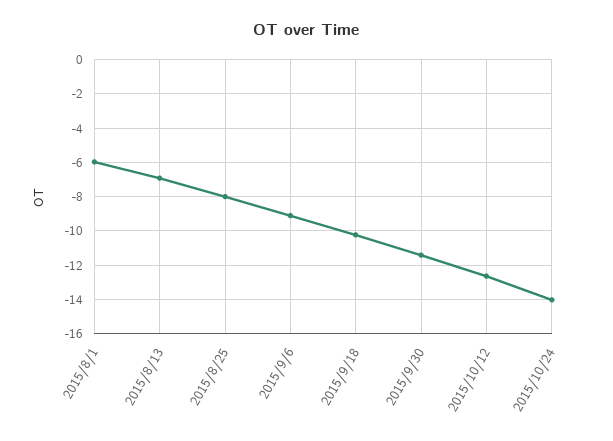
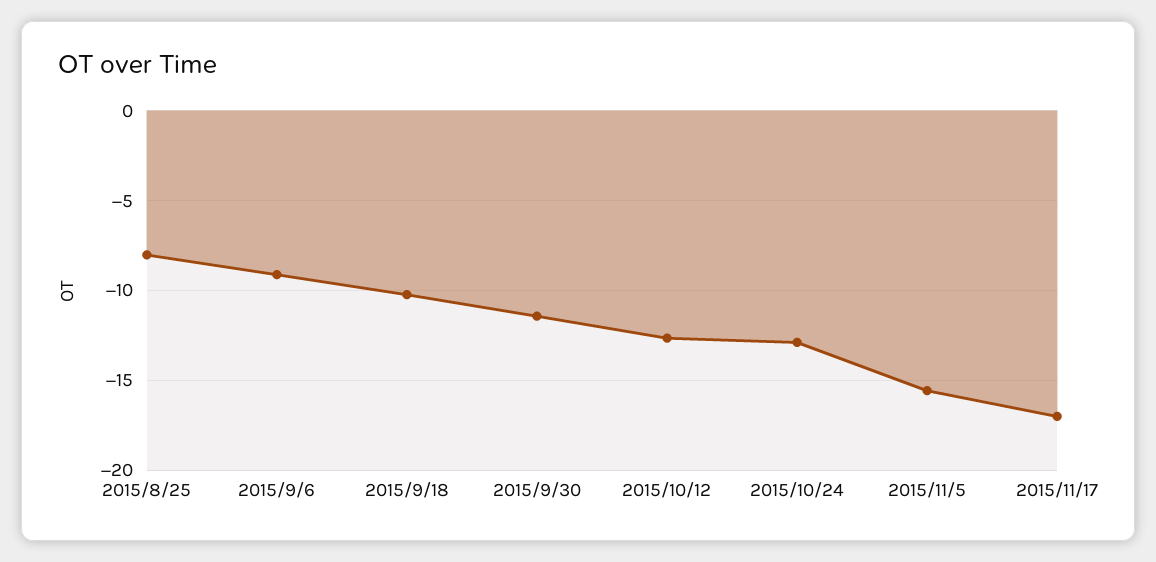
2015/8/1: -6 -> none
2015/8/13: -7 -> none
2015/10/24: -14 -> -13
2015/11/5: none -> -15.5
2015/11/17: none -> -17

